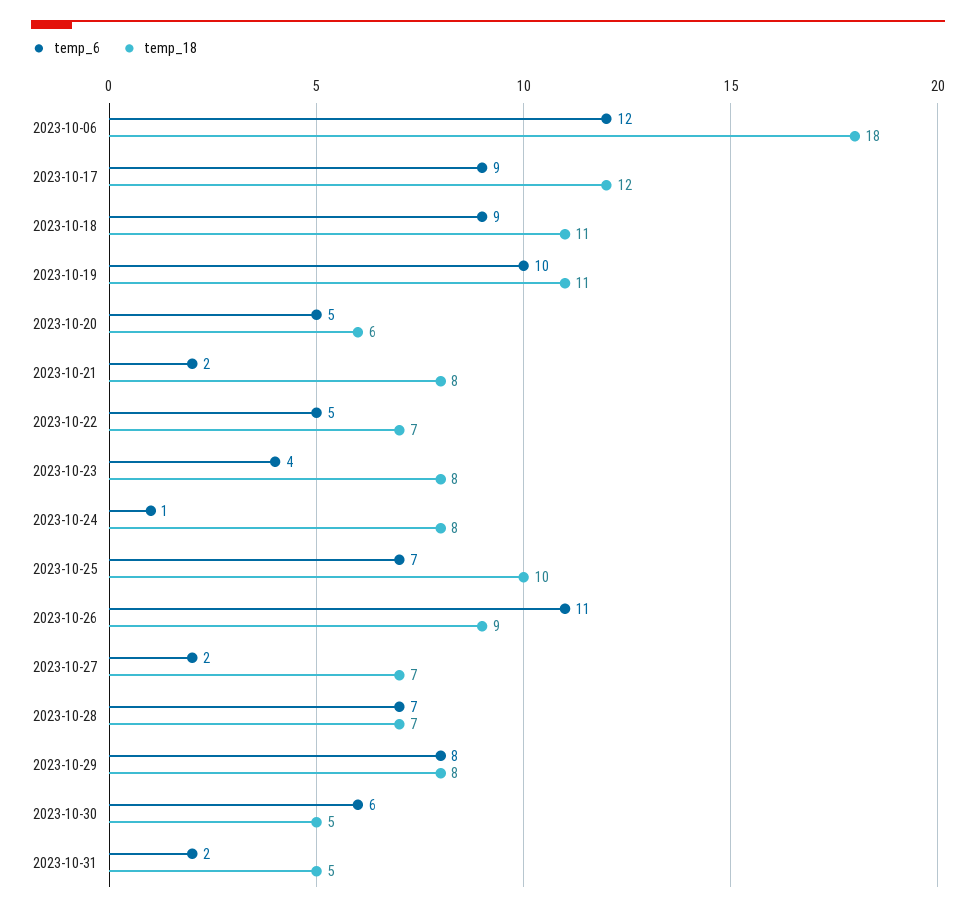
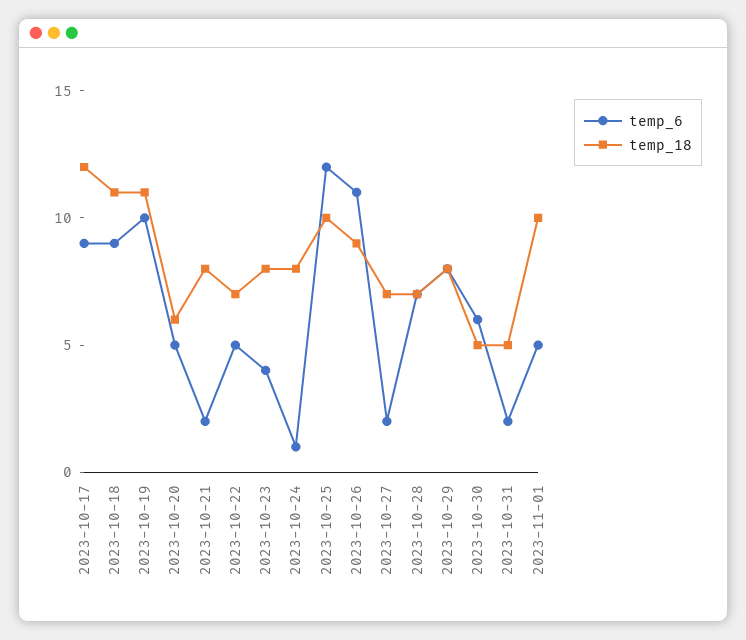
temp_6, 2023-10-06: 12 -> none
temp_18, 2023-10-06: 18 -> none
temp_6, 2023-10-25: 7 -> 12
temp_6, 2023-11-01: none -> 5
temp_18, 2023-11-01: none -> 10

